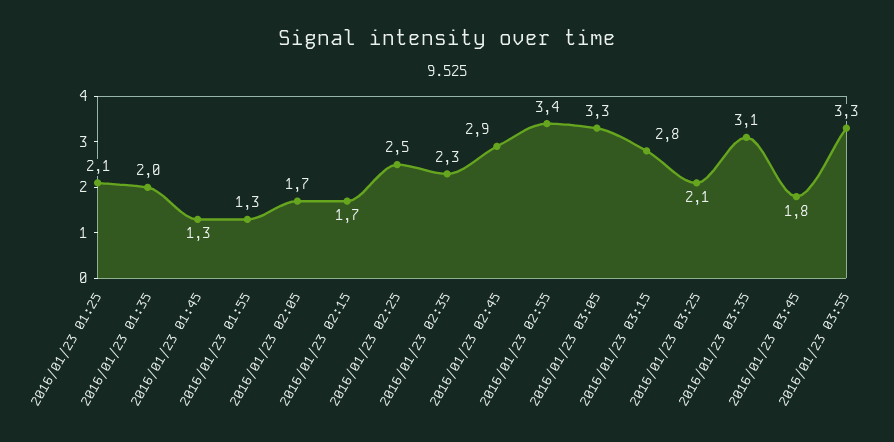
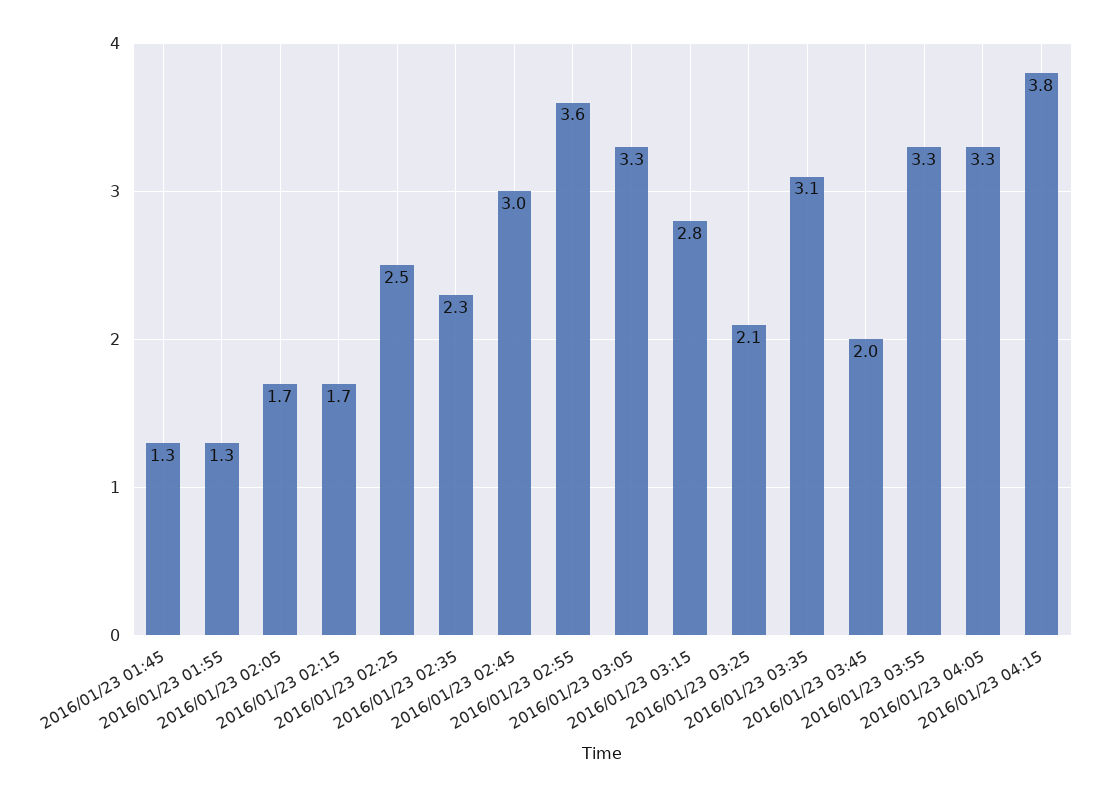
2016/01/23 01:25: 2.1 -> none
2016/01/23 01:35: 2 -> none
2016/01/23 02:45: 2.9 -> 3
2016/01/23 02:55: 3.4 -> 3.6
2016/01/23 03:45: 1.8 -> 2
2016/01/23 04:05: none -> 3.3
2016/01/23 04:15: none -> 3.8

